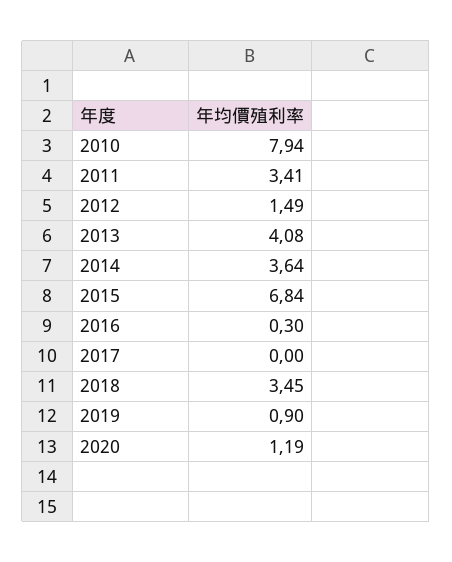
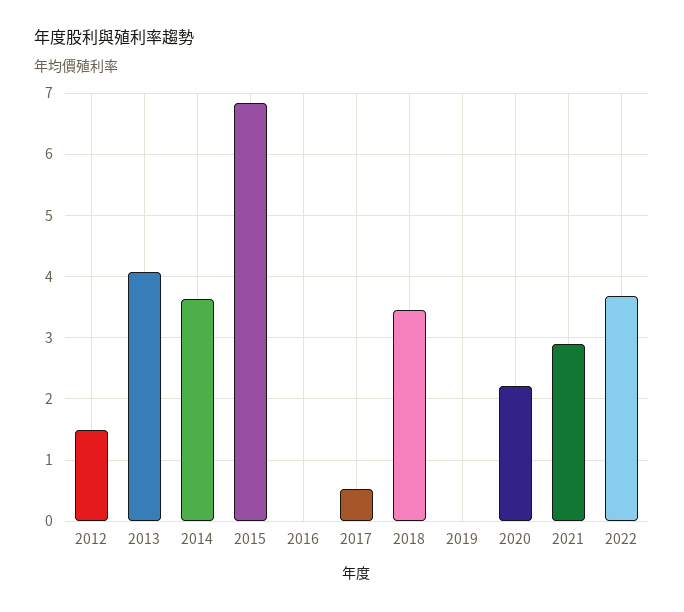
2010: 7.94 -> none
2011: 3.41 -> none
2016: 0.3 -> 0
2017: 0 -> 0.5
2019: 0.9 -> 0
2020: 1.19 -> 2.2
2021: none -> 2.9
2022: none -> 3.7

